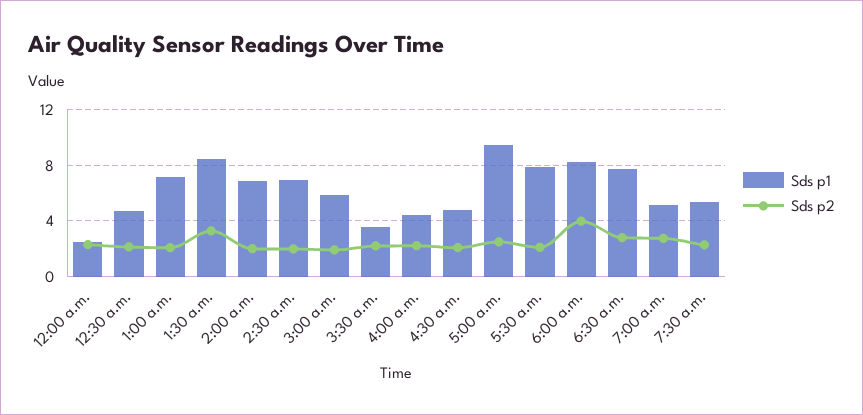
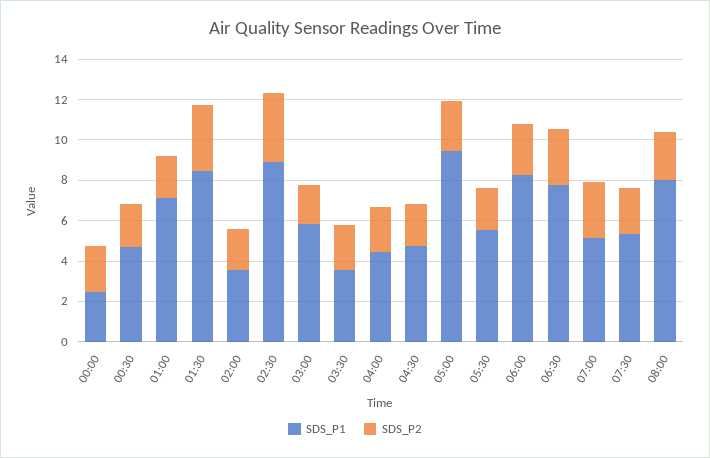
Sds p1, 2:00 a.m.: 7 -> 3.5
Sds p1, 2:30 a.m.: 7 -> 9
Sds p2, 2:30 a.m.: 2 -> 3.5
Sds p1, 5:30 a.m.: 8 -> 5.5
Sds p2, 6:00 a.m.: 4 -> 2.5
Sds p1, 08:00: none -> 8
Sds p2, 08:00: none -> 2.5

